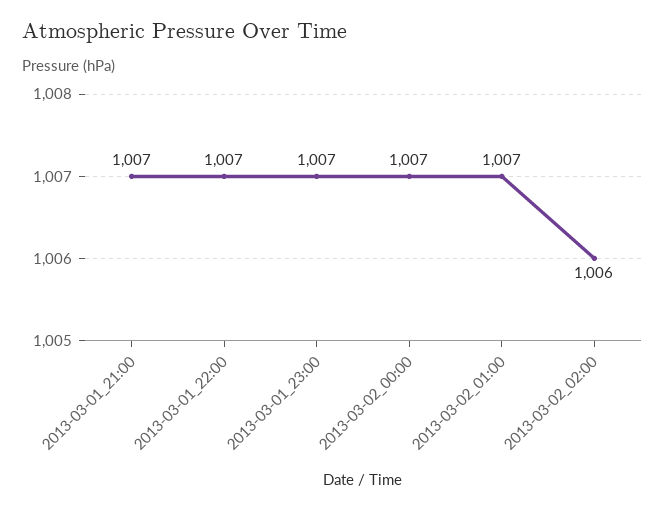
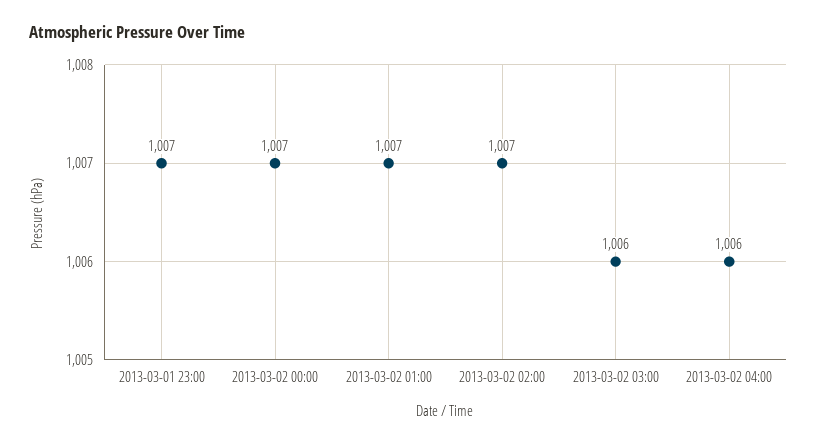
2013-03-01_21:00: 1007 -> none
2013-03-01_22:00: 1007 -> none
2013-03-02_02:00: 1006 -> 1007
2013-03-02 03:00: none -> 1006
2013-03-02 04:00: none -> 1006

